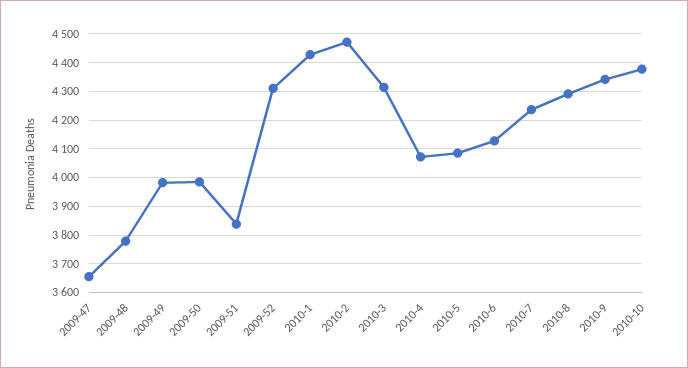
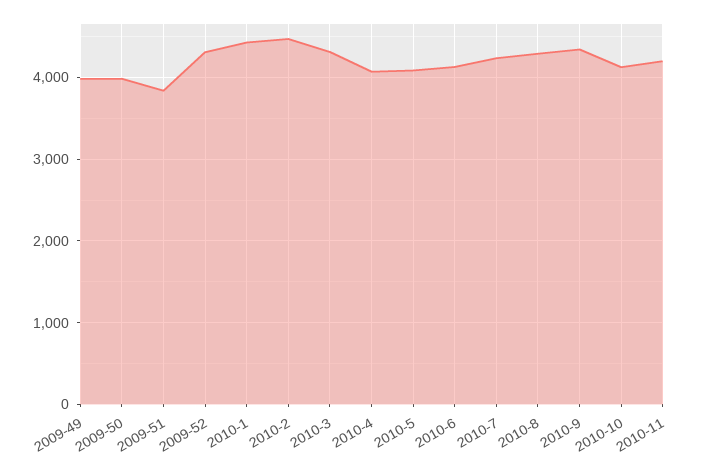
2009-47: 3650 -> none
2009-48: 3775 -> none
2010-10: 4375 -> 4100
2010-11: none -> 4200

